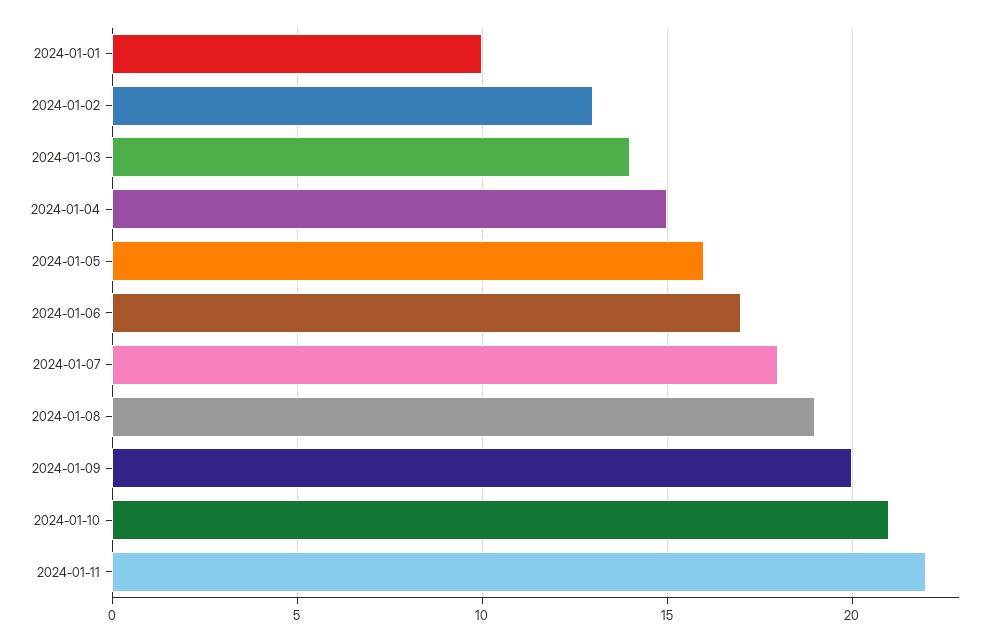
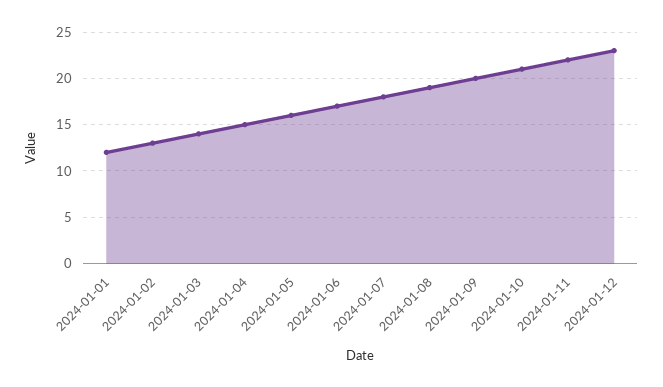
2024-01-01: 10 -> 12
2024-01-12: none -> 23

